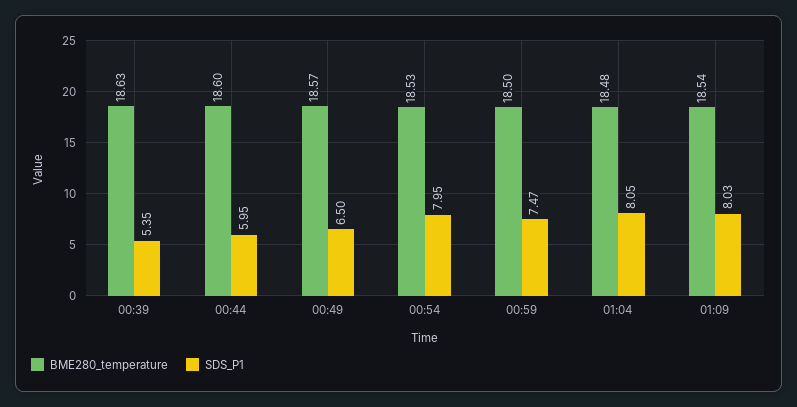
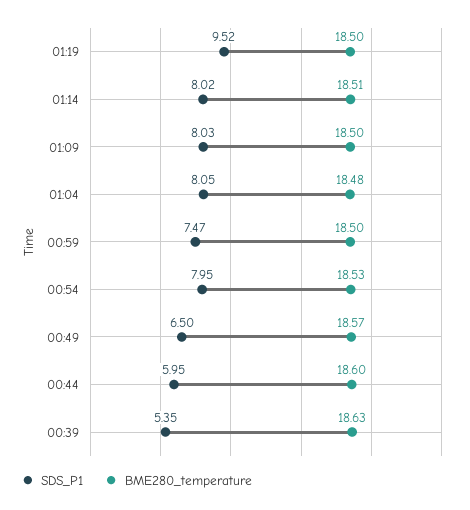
BME280_temperature, 01:09: 18.54 -> 18.5
SDS_P1, 01:19: none -> 9.52
BME280_temperature, 01:19: none -> 18.5
SDS_P1, 01:14: none -> 8.02
BME280_temperature, 01:14: none -> 18.51

